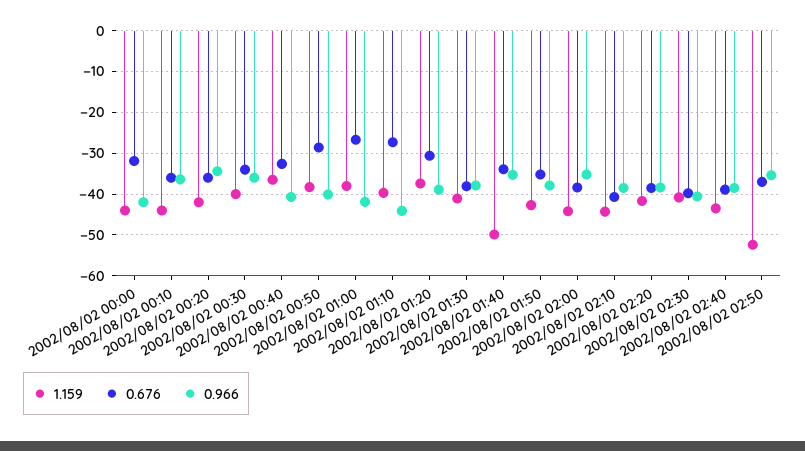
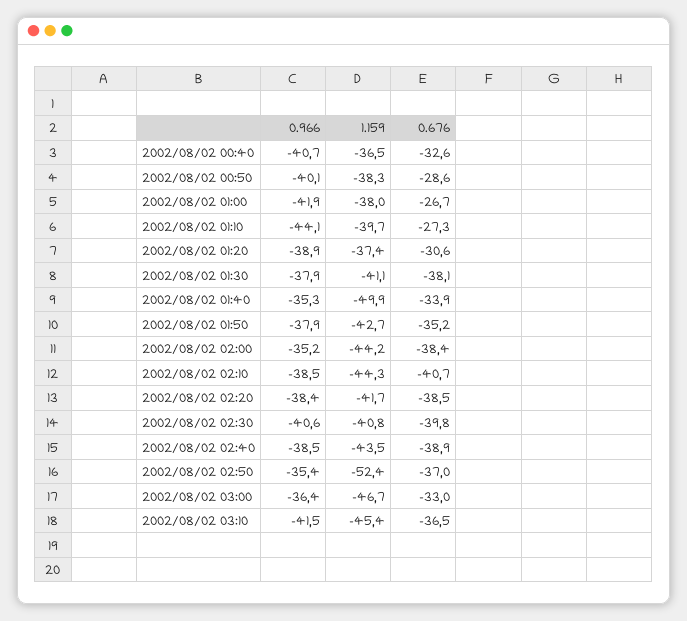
1.159, 2002/08/02 00:00: -44 -> none
0.676, 2002/08/02 00:00: -32 -> none
0.966, 2002/08/02 00:00: -42 -> none
1.159, 2002/08/02 00:10: -44 -> none
0.676, 2002/08/02 00:10: -36 -> none
0.966, 2002/08/02 00:10: -36 -> none
1.159, 2002/08/02 00:20: -42 -> none
0.676, 2002/08/02 00:20: -36 -> none
0.966, 2002/08/02 00:20: -34 -> none
1.159, 2002/08/02 00:30: -40 -> none
0.676, 2002/08/02 00:30: -34 -> none
0.966, 2002/08/02 00:30: -36 -> none
0.966, 2002/08/02 03:00: none -> -36.4
1.159, 2002/08/02 03:00: none -> -46.7
0.676, 2002/08/02 03:00: none -> -33
0.966, 2002/08/02 03:10: none -> -41.5
1.159, 2002/08/02 03:10: none -> -45.4
0.676, 2002/08/02 03:10: none -> -36.5

